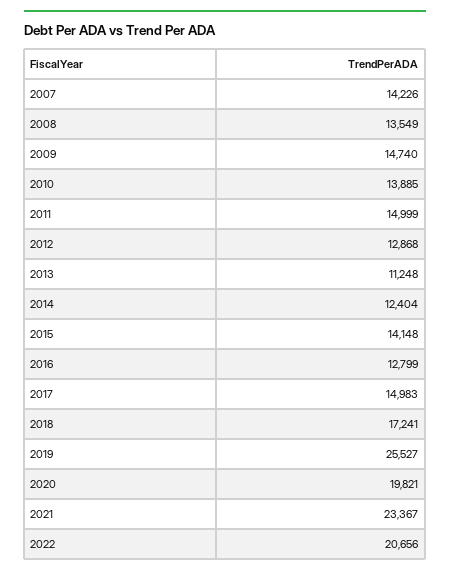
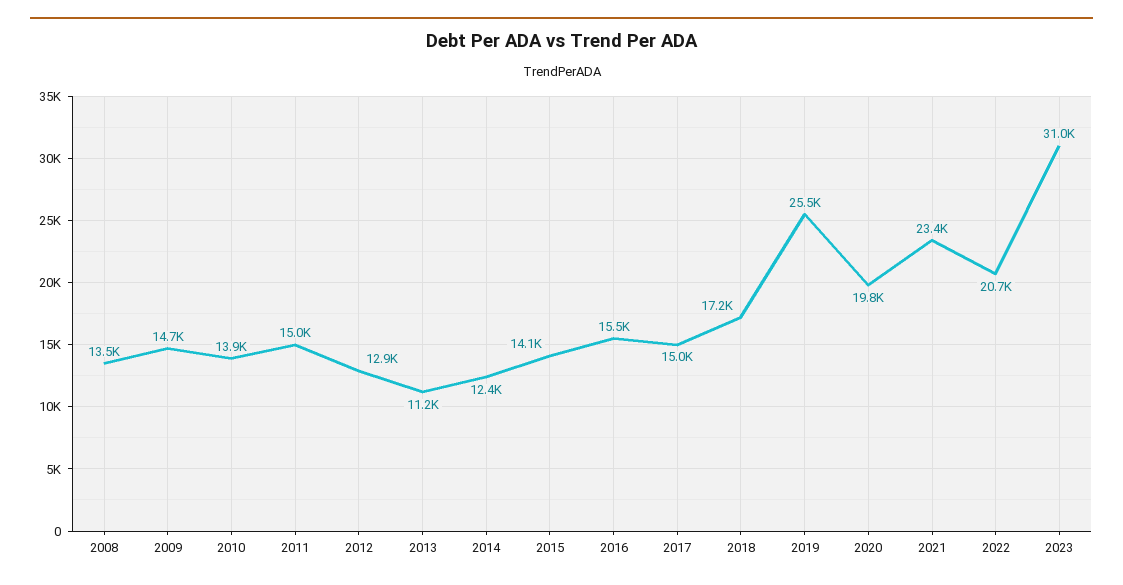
2007: 14226 -> none
2016: 12799 -> 15500
2023: none -> 31000

